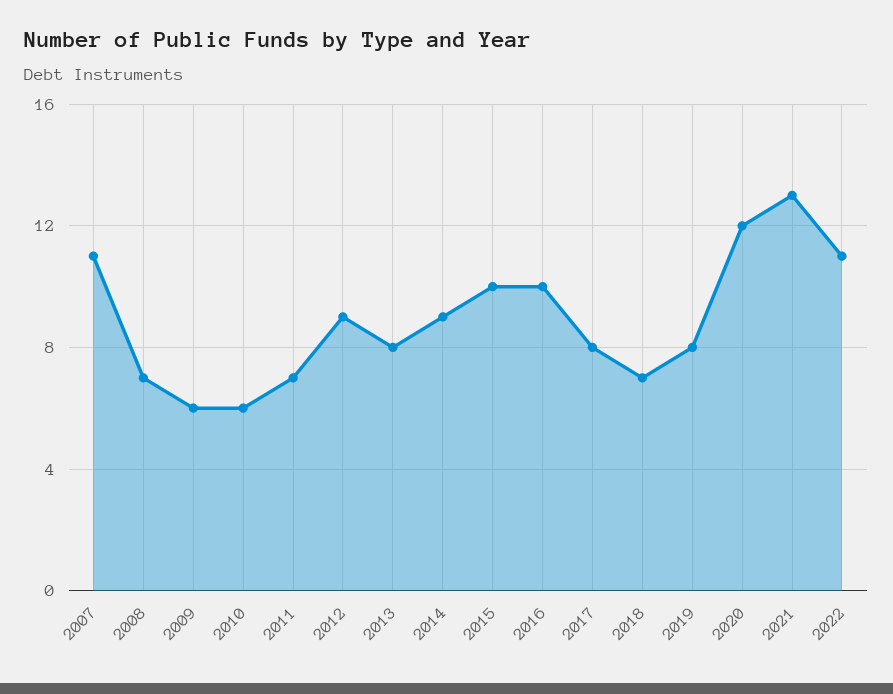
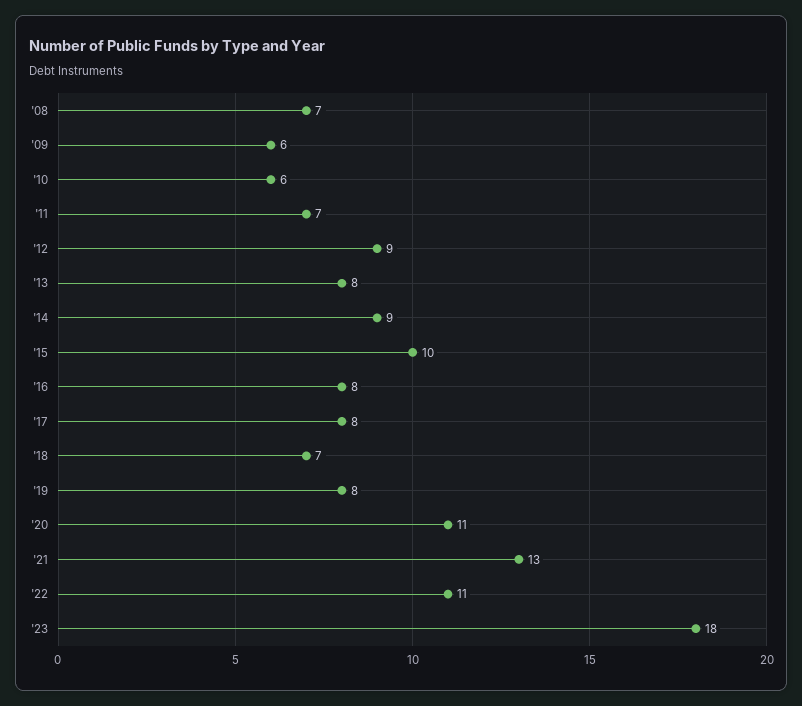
2007: 11 -> none
2016: 10 -> 8
2020: 12 -> 11
'23: none -> 18

